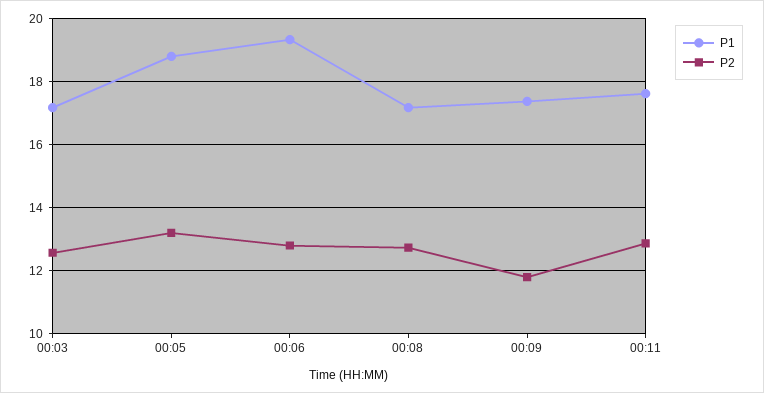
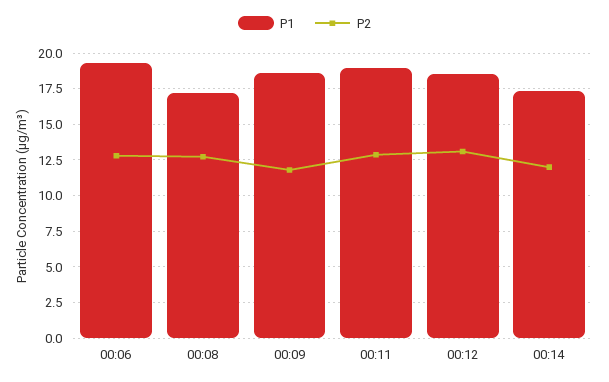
P1, 00:03: 17.2 -> none
P2, 00:03: 12.6 -> none
P1, 00:05: 18.8 -> none
P2, 00:05: 13.2 -> none
P1, 00:09: 17.4 -> 18.5
P1, 00:11: 17.6 -> 19
P1, 00:12: none -> 18.5
P2, 00:12: none -> 13
P1, 00:14: none -> 17.5
P2, 00:14: none -> 12

